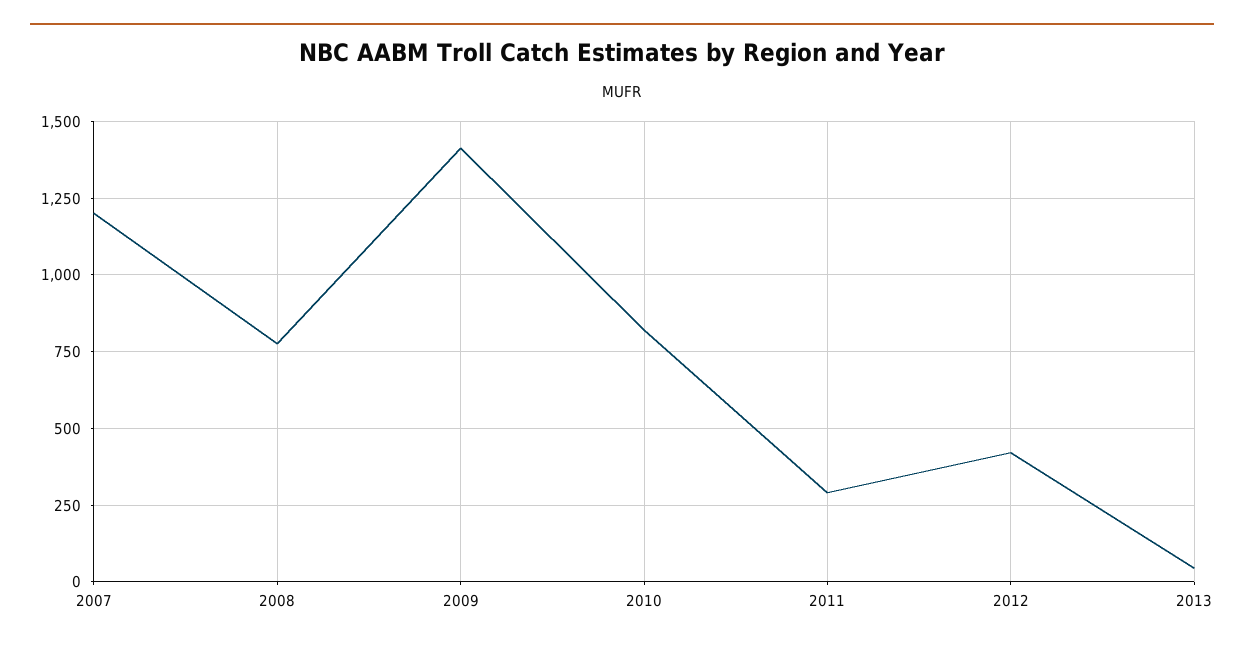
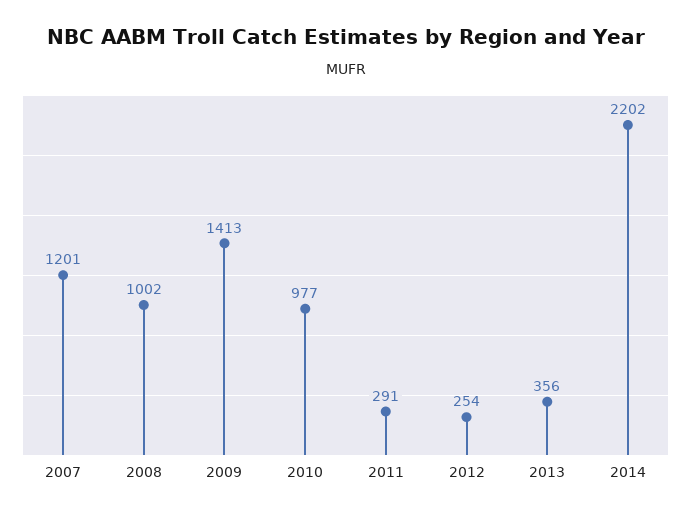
2008: 775 -> 1002
2010: 825 -> 977
2012: 425 -> 254
2013: 50 -> 356
2014: none -> 2202

